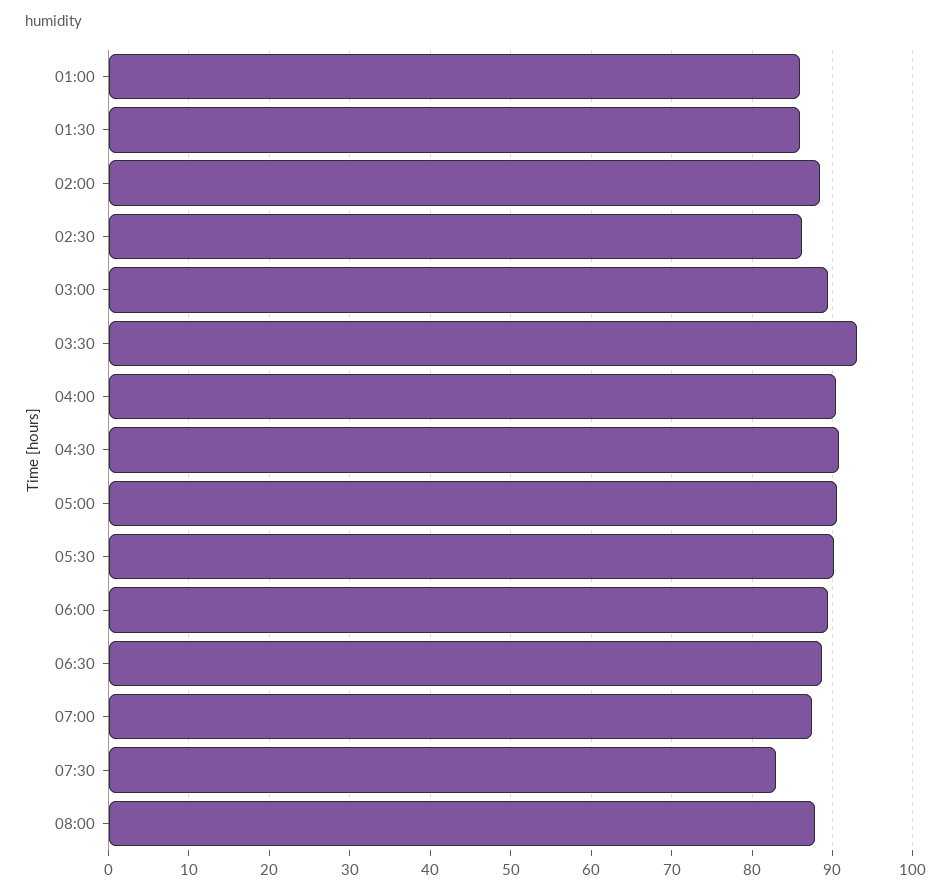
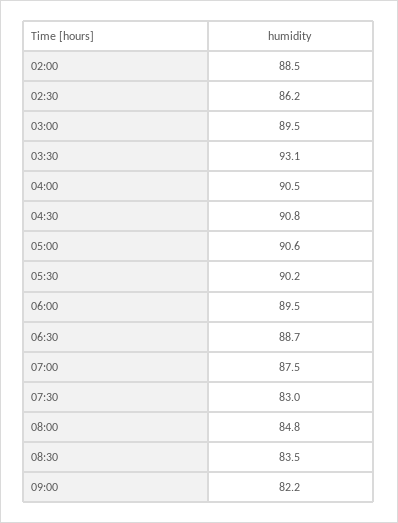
01:00: 86 -> none
01:30: 86 -> none
08:00: 88 -> 84.8
08:30: none -> 83.5
09:00: none -> 82.2

